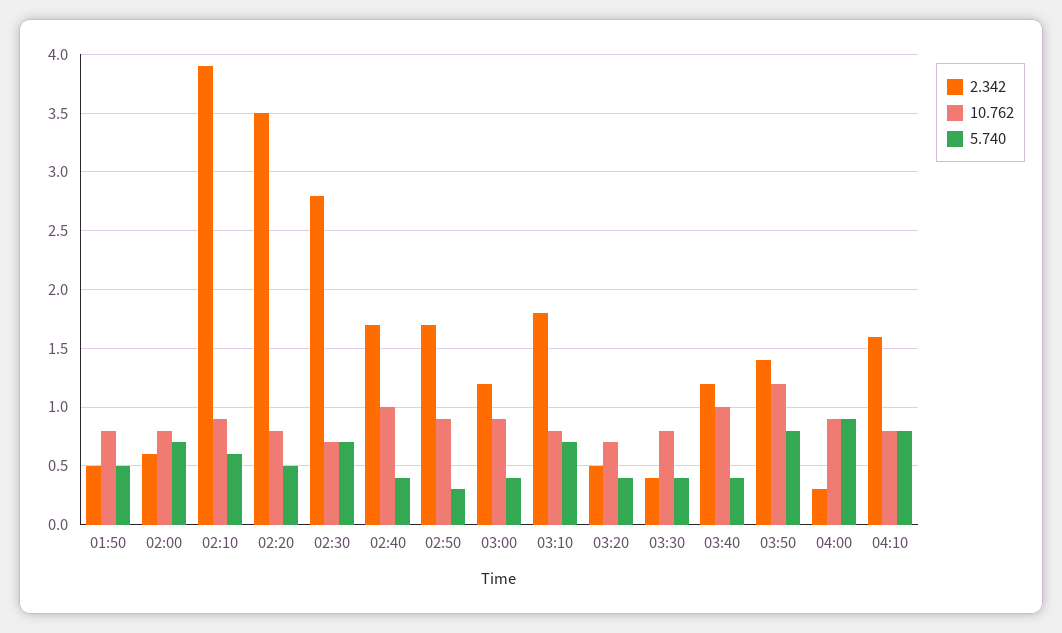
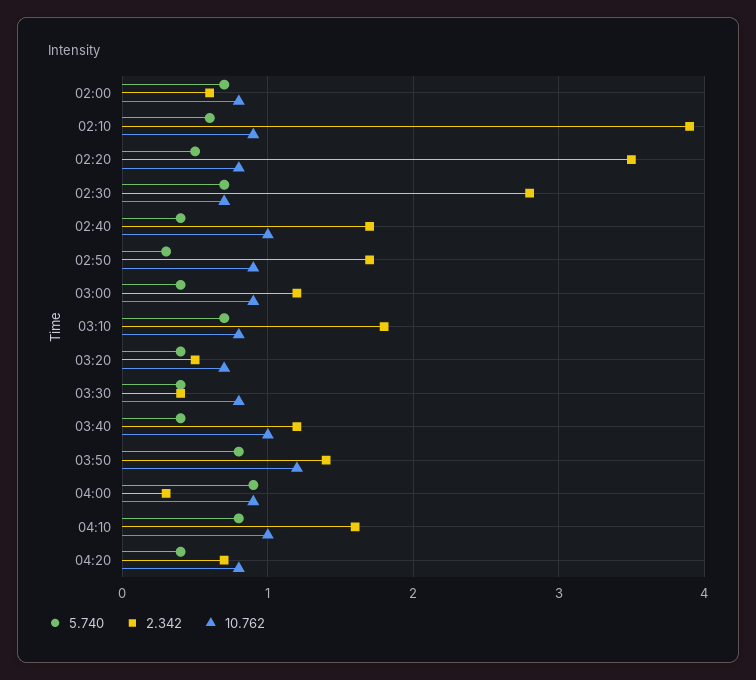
2.342, 01:50: 0.5 -> none
10.762, 01:50: 0.8 -> none
5.740, 01:50: 0.5 -> none
10.762, 04:10: 0.8 -> 1
5.740, 04:20: none -> 0.4
2.342, 04:20: none -> 0.7
10.762, 04:20: none -> 0.8

